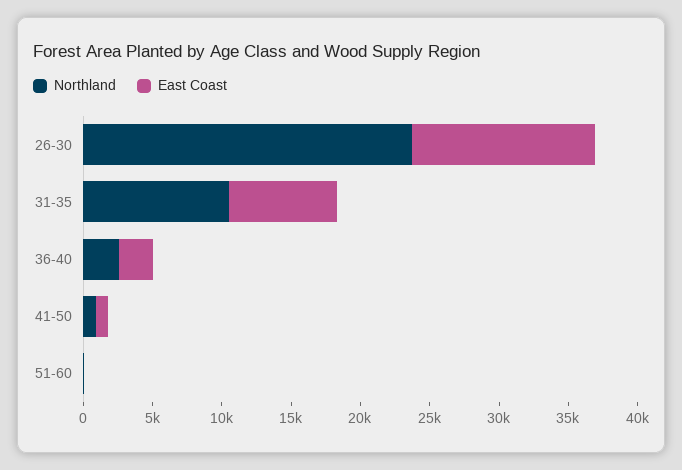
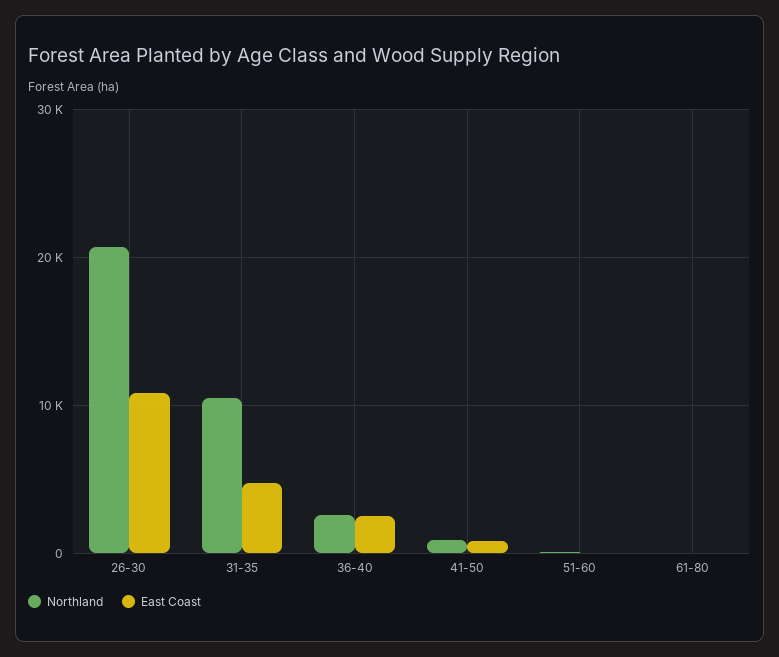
Northland, 26-30: 24000 -> 21000
East Coast, 26-30: 13000 -> 11000
East Coast, 31-35: 8000 -> 5000
Northland, 61-80: none -> 0
East Coast, 61-80: none -> 0

